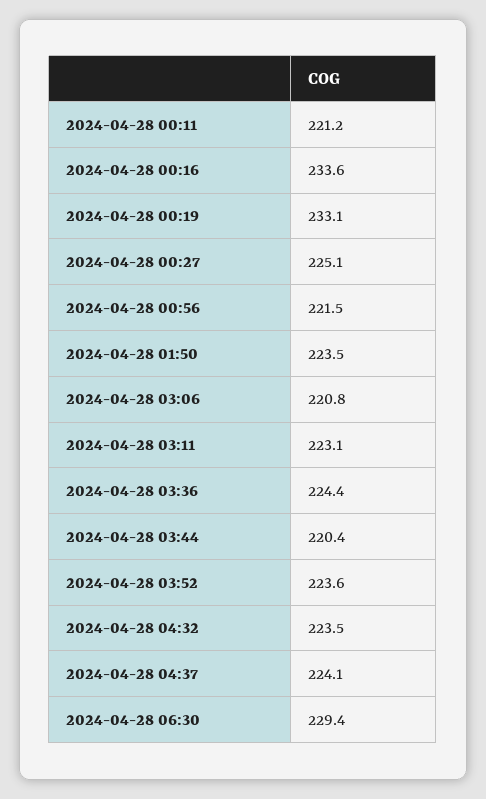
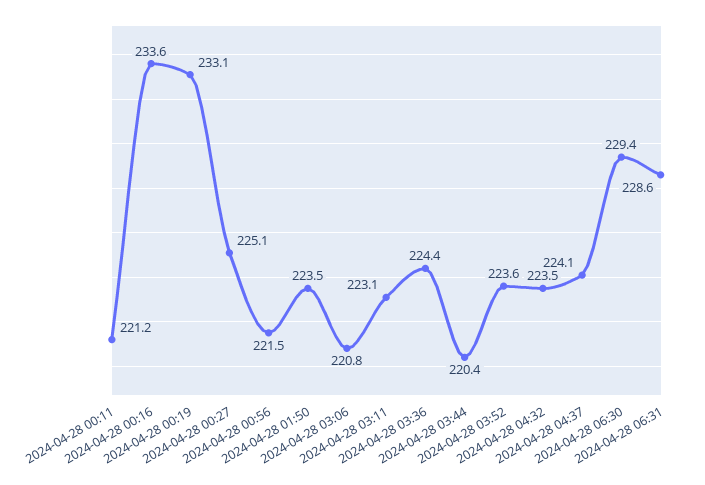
2024-04-28 06:31: none -> 228.6

